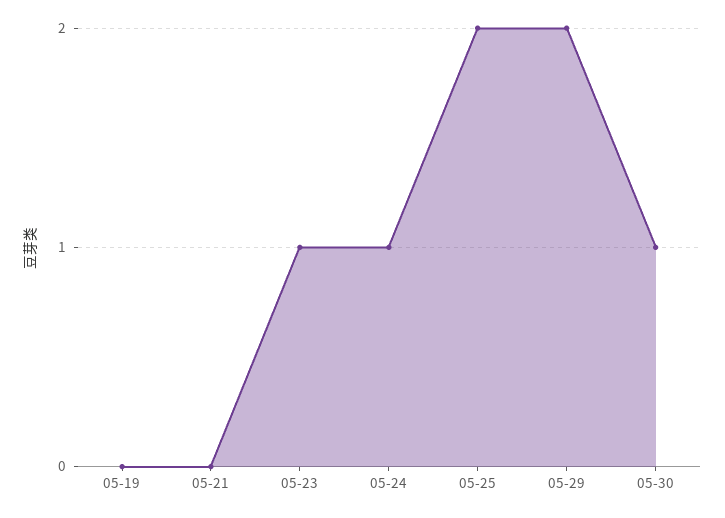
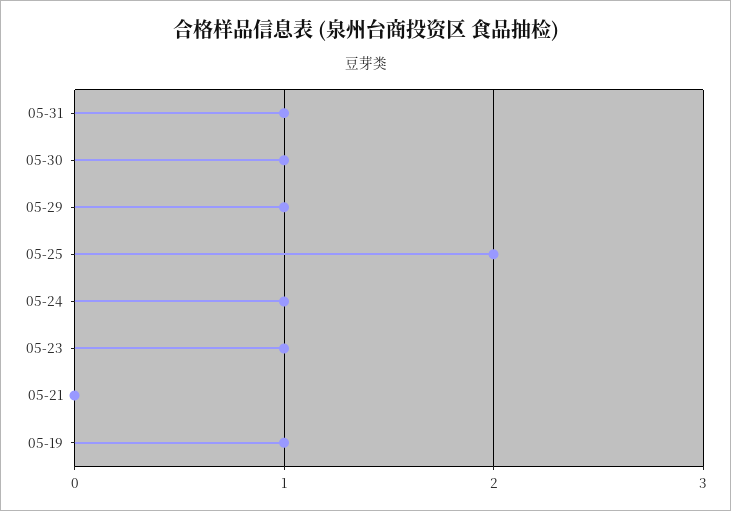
05-19: 0 -> 1
05-29: 2 -> 1
05-31: none -> 1

